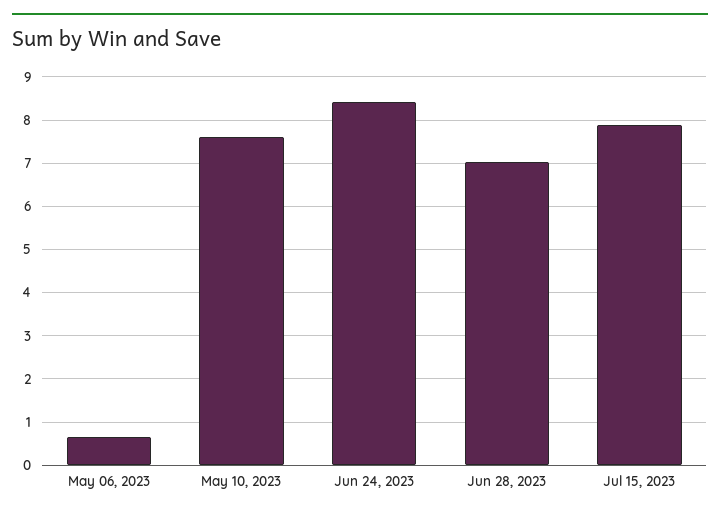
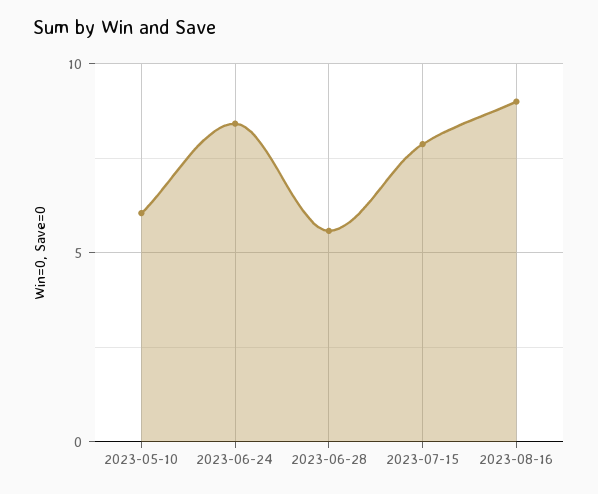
May 06, 2023: 0.6 -> none
May 10, 2023: 7.6 -> 6
Jun 28, 2023: 7 -> 5.5
2023-08-16: none -> 9

